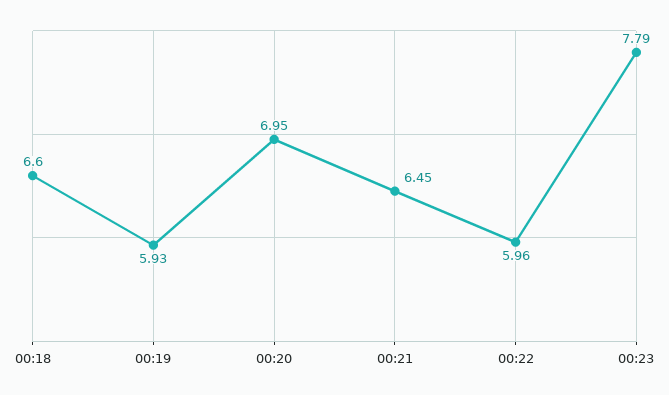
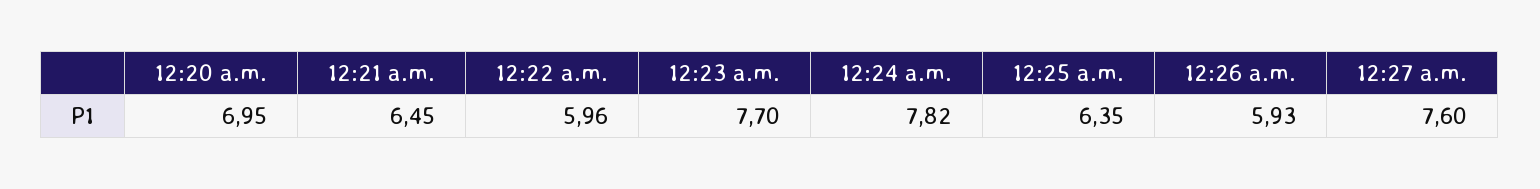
00:18: 6.6 -> none
00:19: 5.93 -> none
00:23: 7.79 -> 7.7
12:24 a.m.: none -> 7.82
12:25 a.m.: none -> 6.35
12:26 a.m.: none -> 5.93
12:27 a.m.: none -> 7.6

